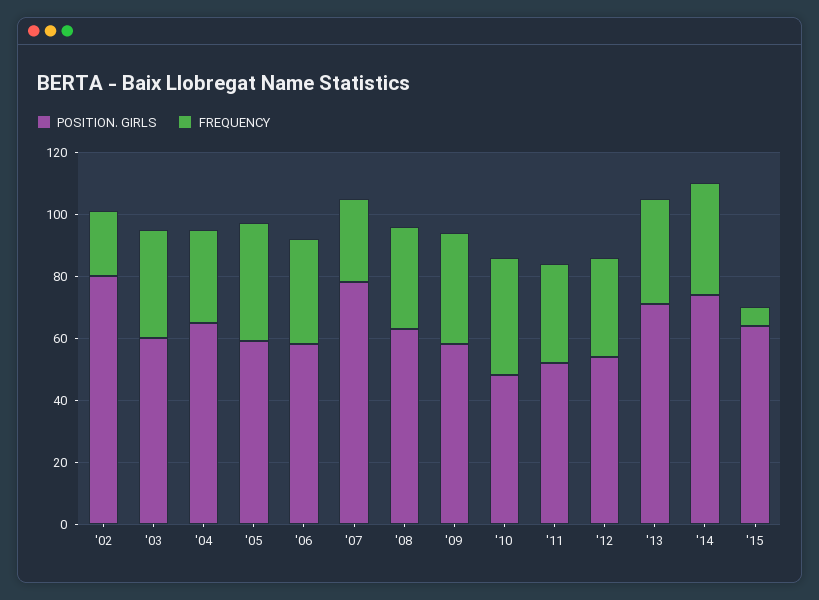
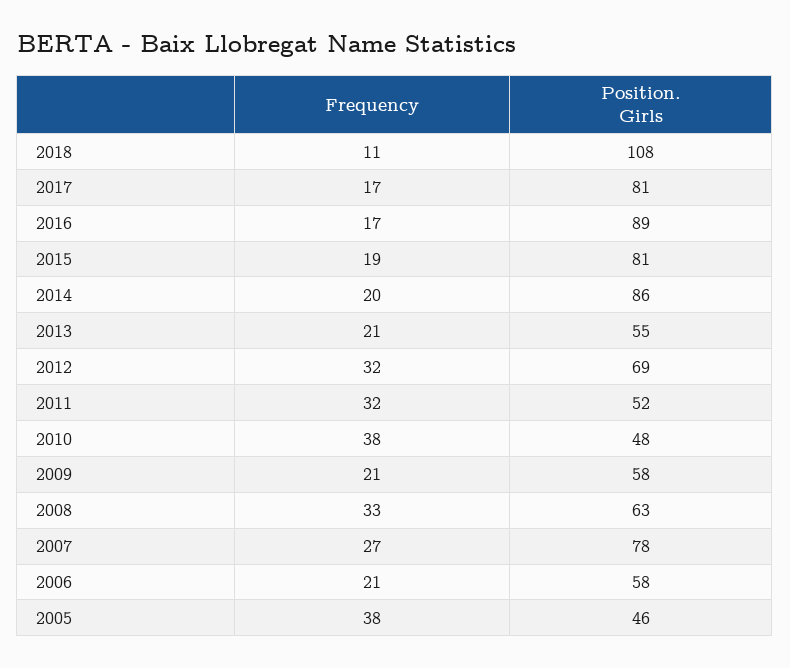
POSITION. GIRLS, '02: 80 -> none
FREQUENCY, '02: 20 -> none
POSITION. GIRLS, '03: 60 -> none
FREQUENCY, '03: 35 -> none
POSITION. GIRLS, '04: 65 -> none
FREQUENCY, '04: 30 -> none
POSITION. GIRLS, '05: 60 -> 46
FREQUENCY, '06: 35 -> 21
FREQUENCY, '09: 35 -> 21
POSITION. GIRLS, '12: 55 -> 69
POSITION. GIRLS, '13: 70 -> 55
FREQUENCY, '13: 35 -> 21
POSITION. GIRLS, '14: 75 -> 86
FREQUENCY, '14: 35 -> 20
POSITION. GIRLS, '15: 65 -> 81
FREQUENCY, '15: 5 -> 19
FREQUENCY, 2018: none -> 11
POSITION. GIRLS, 2018: none -> 108
FREQUENCY, 2017: none -> 17
POSITION. GIRLS, 2017: none -> 81
FREQUENCY, 2016: none -> 17
POSITION. GIRLS, 2016: none -> 89

